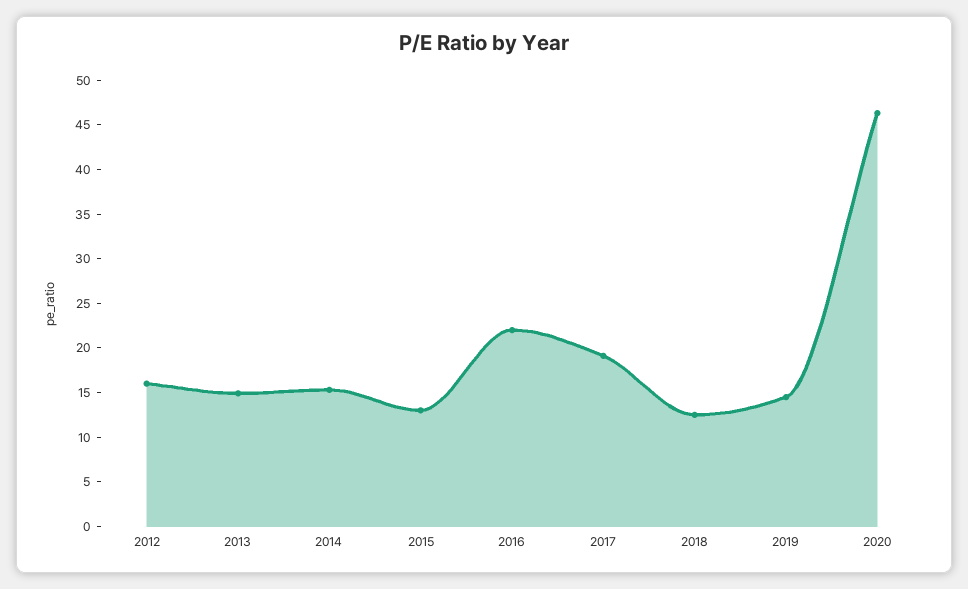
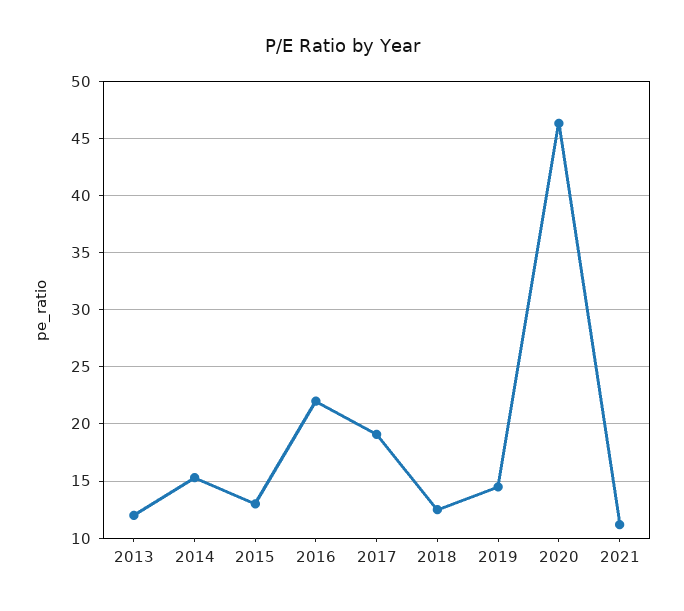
2012: 16 -> none
2013: 15 -> 12
2021: none -> 11

